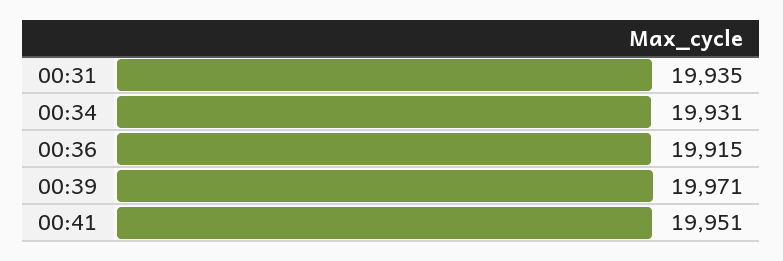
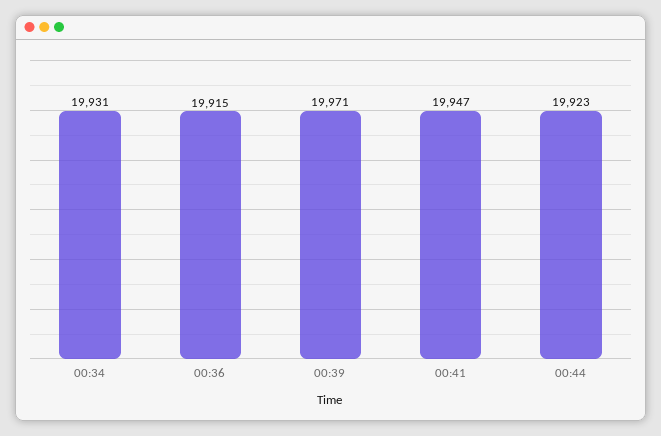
00:31: 19935 -> none
00:41: 19951 -> 19947
00:44: none -> 19923

